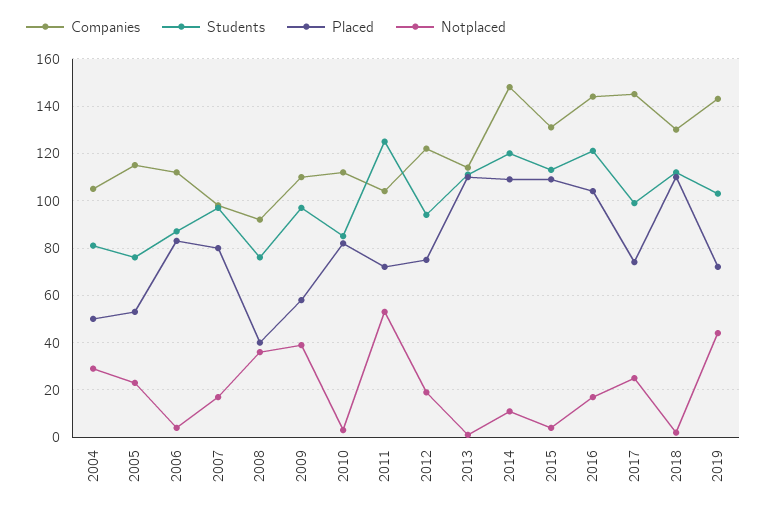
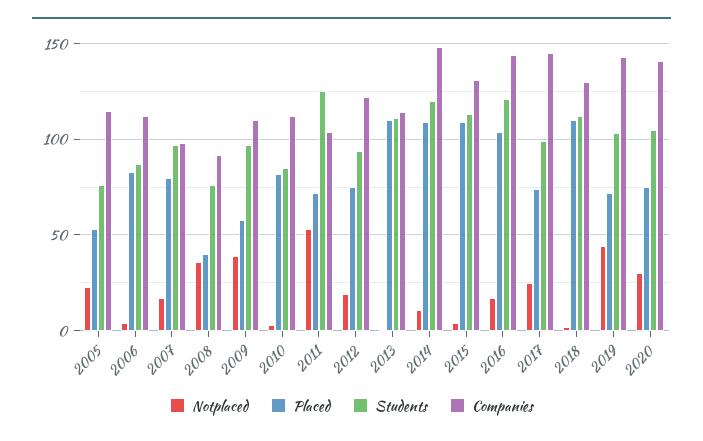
Companies, 2004: 105 -> none
Students, 2004: 80 -> none
Placed, 2004: 50 -> none
Notplaced, 2004: 30 -> none
Notplaced, 2020: none -> 30
Placed, 2020: none -> 75
Students, 2020: none -> 105
Companies, 2020: none -> 140

